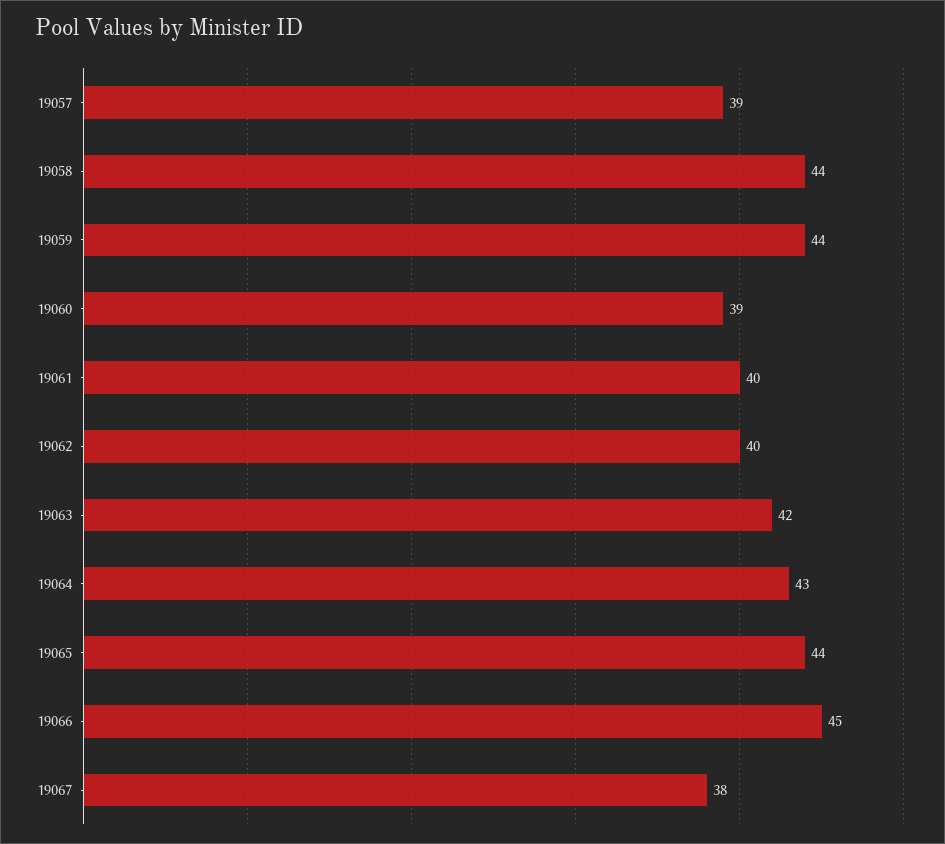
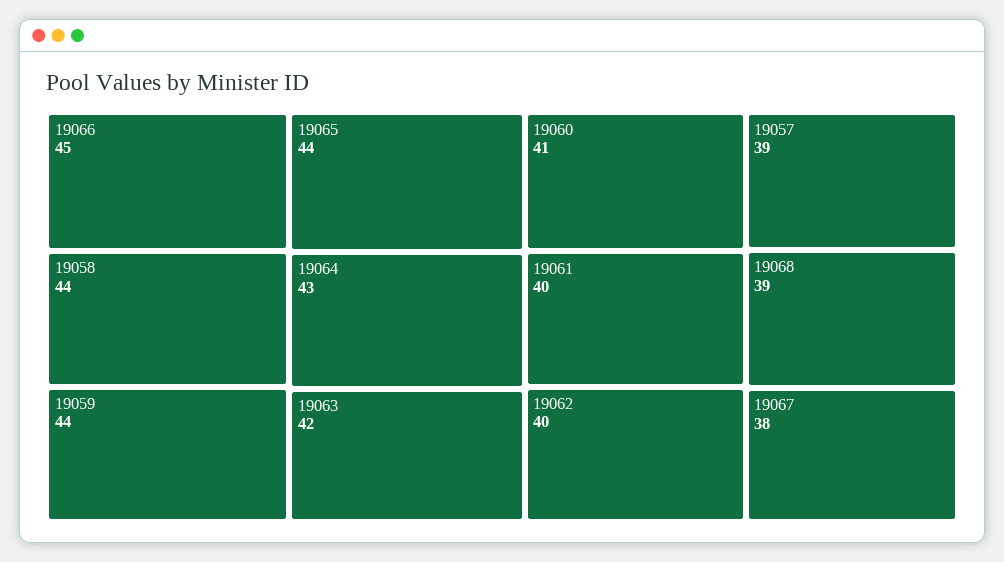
19060: 39 -> 41
19068: none -> 39

